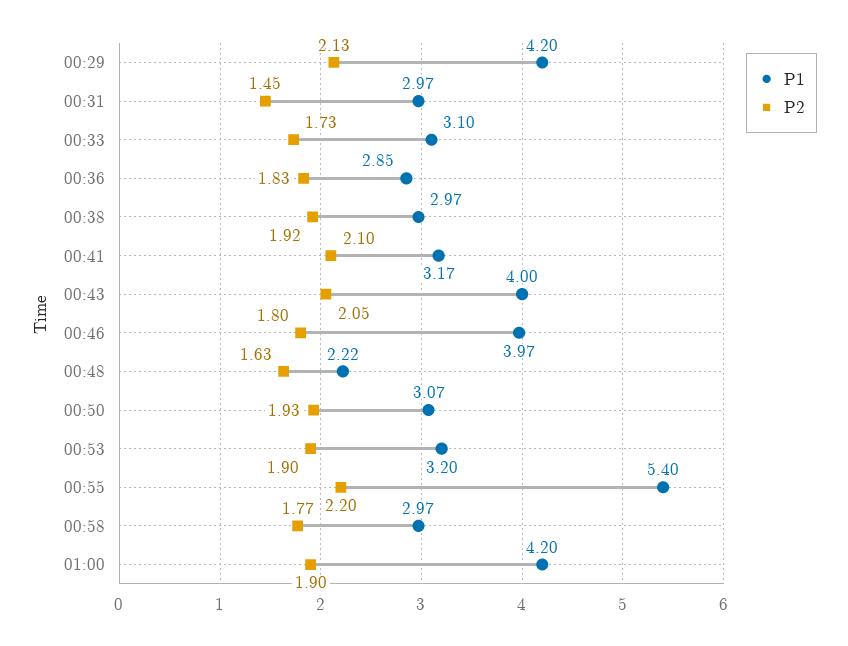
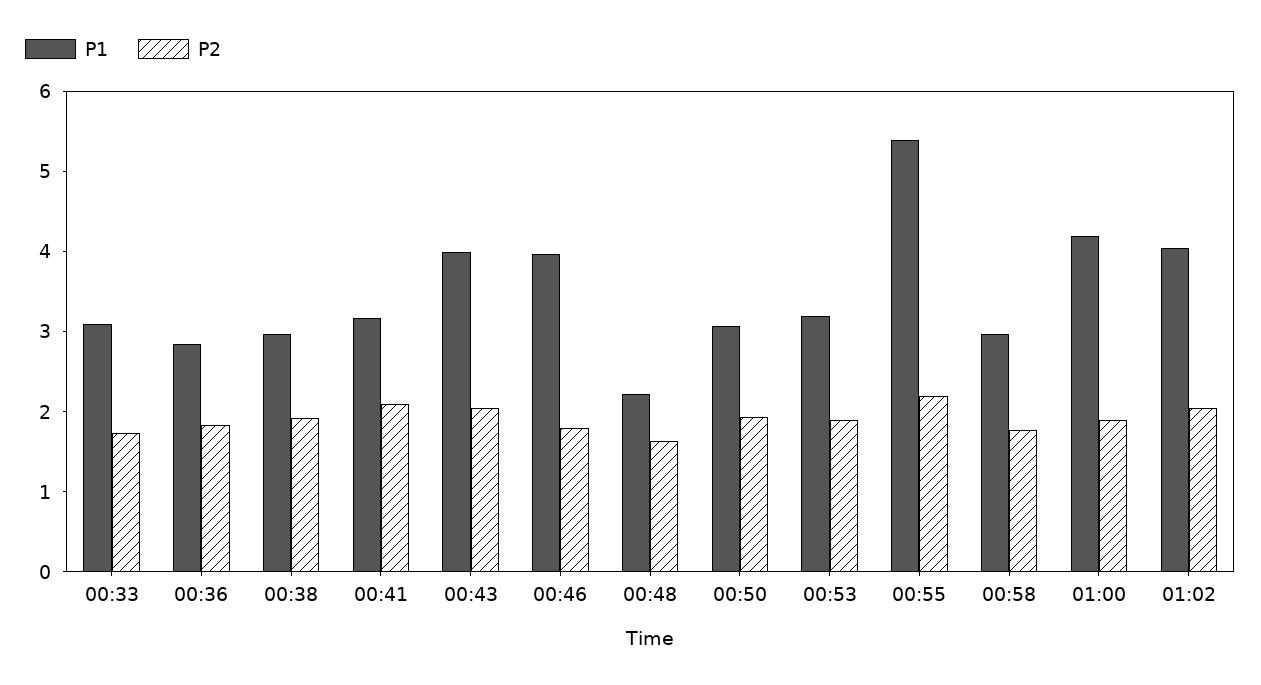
P1, 00:29: 4.2 -> none
P2, 00:29: 2.13 -> none
P1, 00:31: 2.97 -> none
P2, 00:31: 1.45 -> none
P1, 01:02: none -> 4
P2, 01:02: none -> 2

